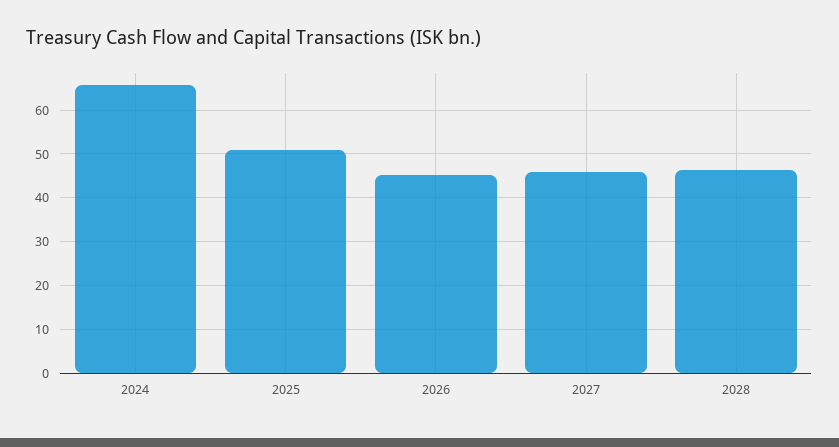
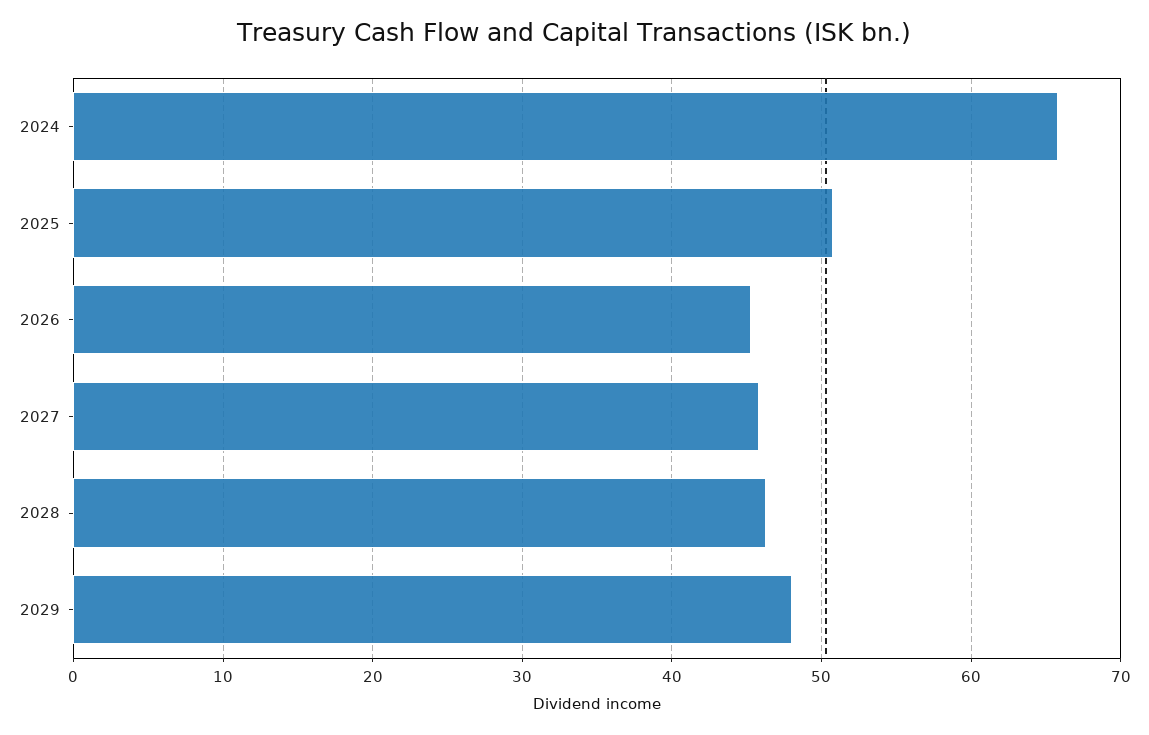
2029: none -> 48

